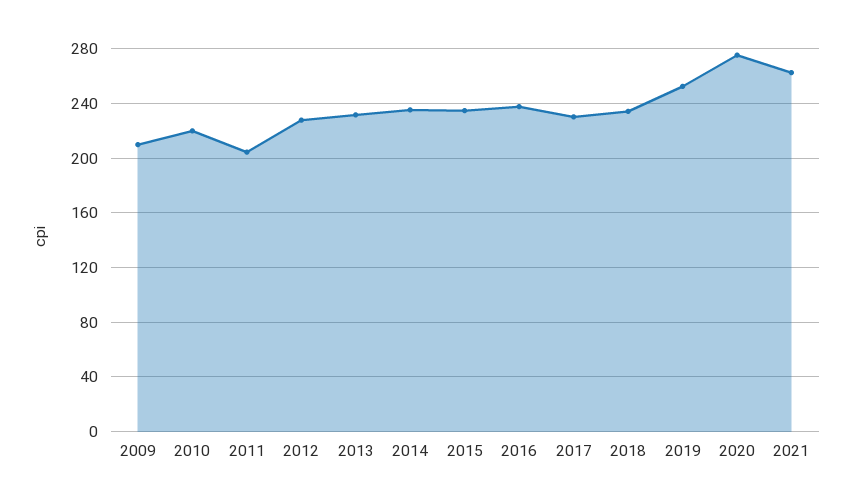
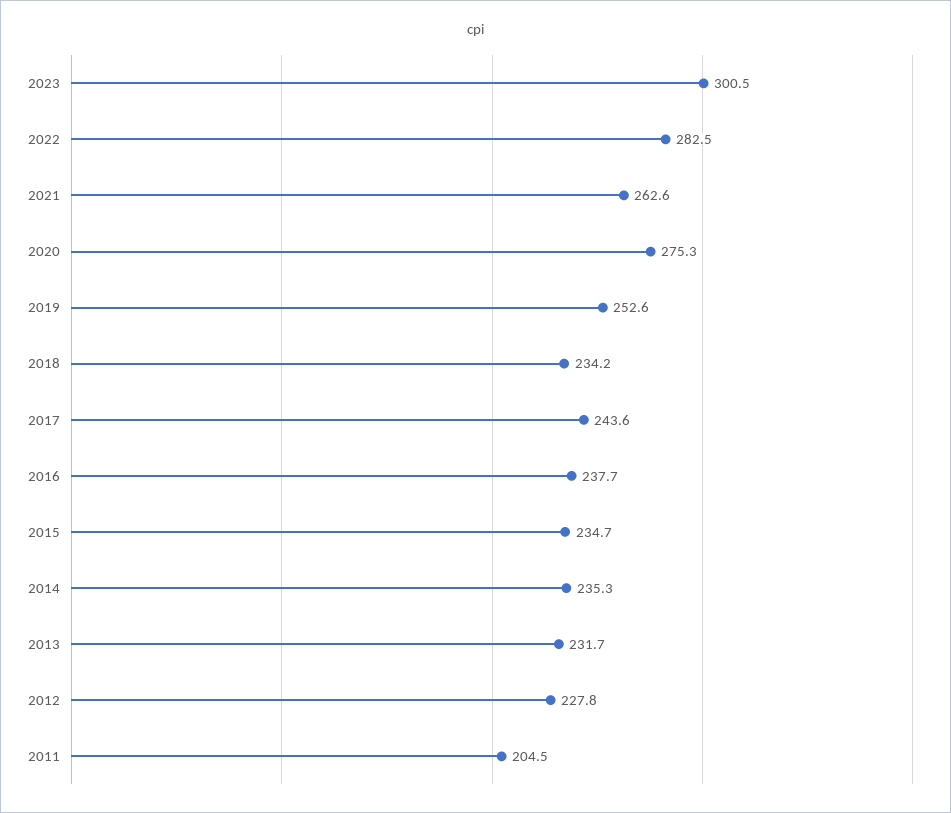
2009: 210 -> none
2010: 220 -> none
2017: 230 -> 243.6
2023: none -> 300.5
2022: none -> 282.5

